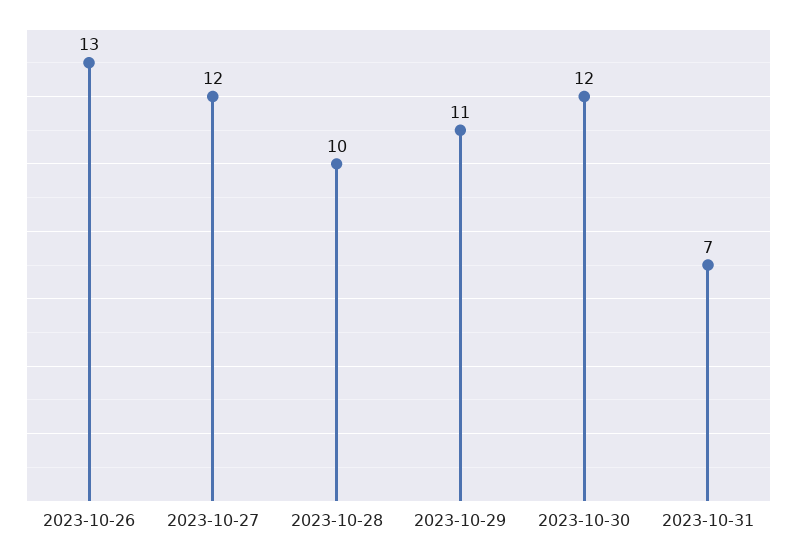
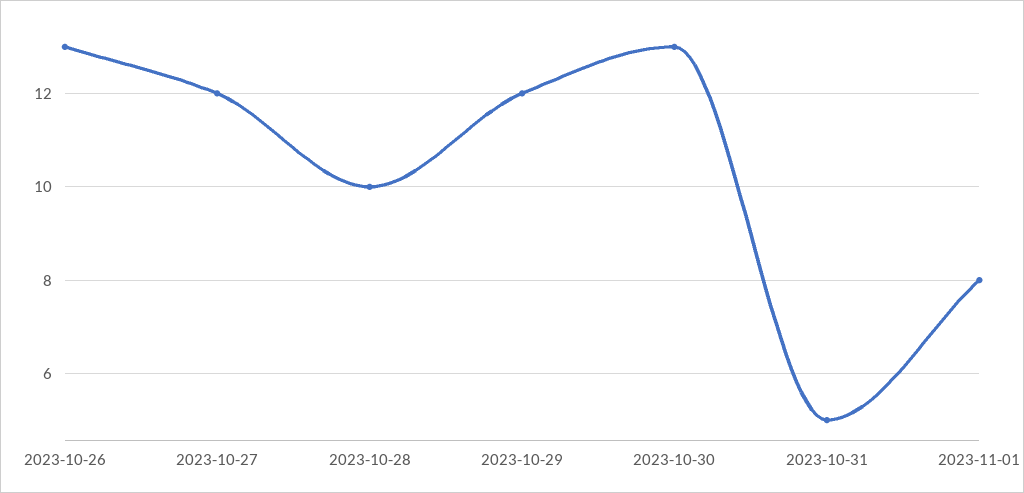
2023-10-29: 11 -> 12
2023-10-30: 12 -> 13
2023-10-31: 7 -> 5
2023-11-01: none -> 8

